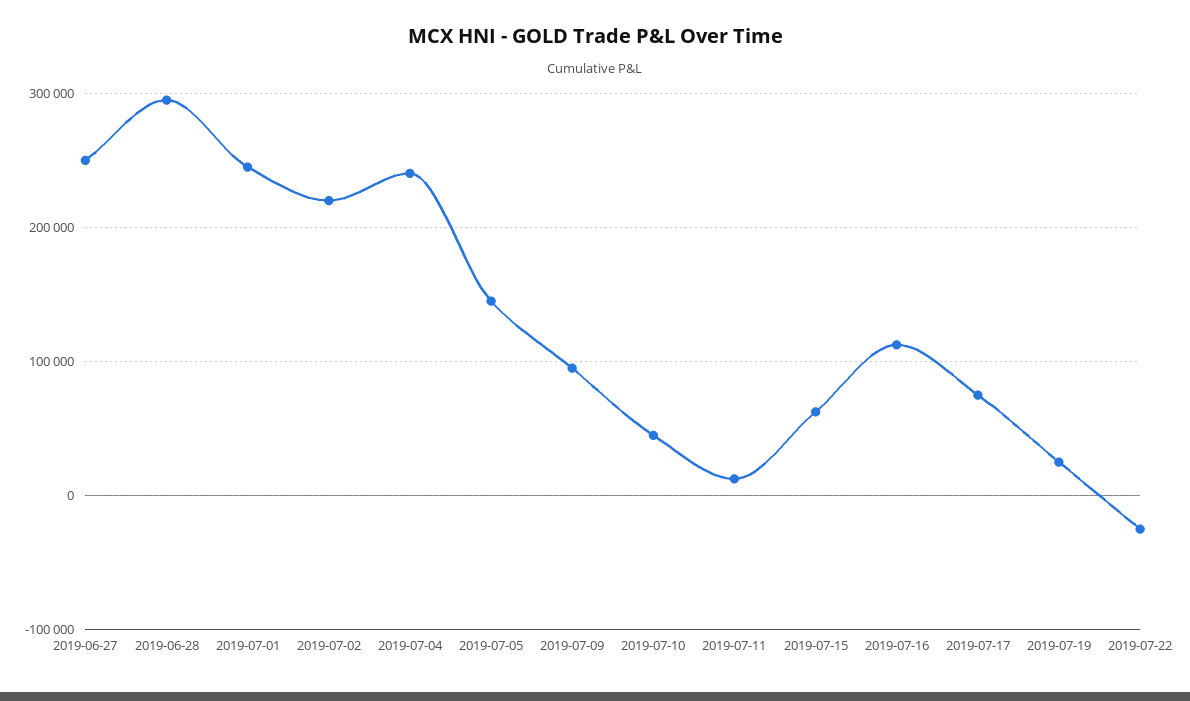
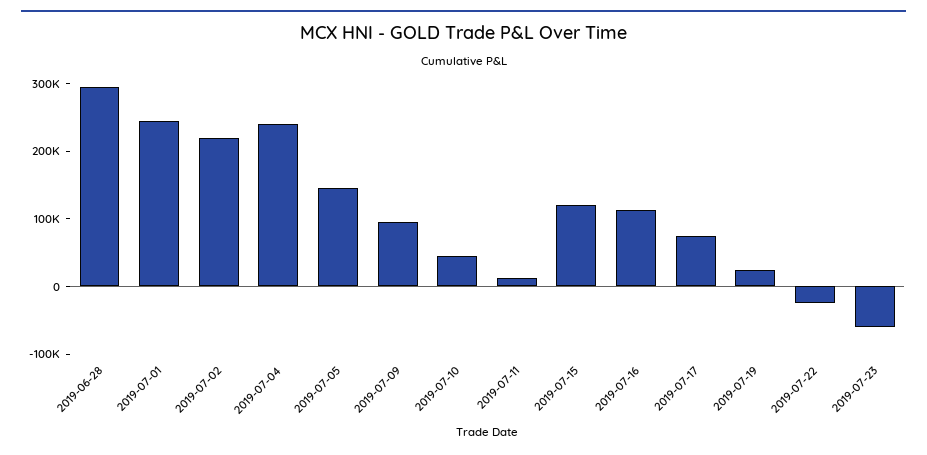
2019-06-27: 250000 -> none
2019-07-15: 60000 -> 120000
2019-07-23: none -> -60000

